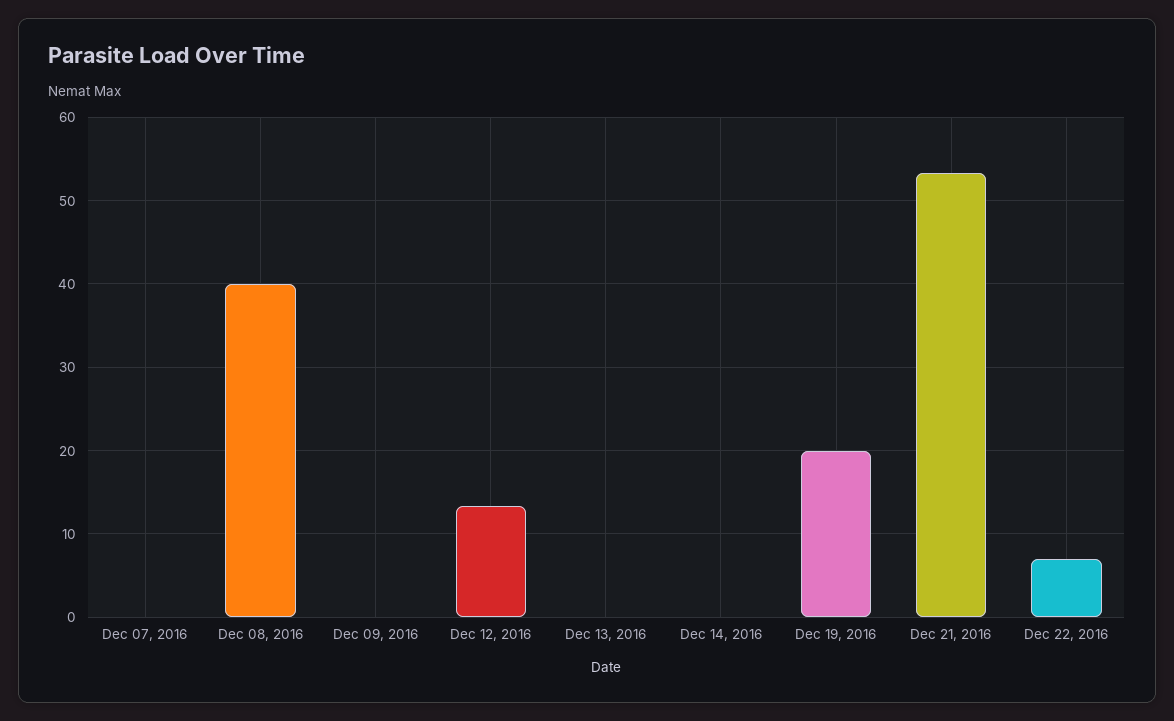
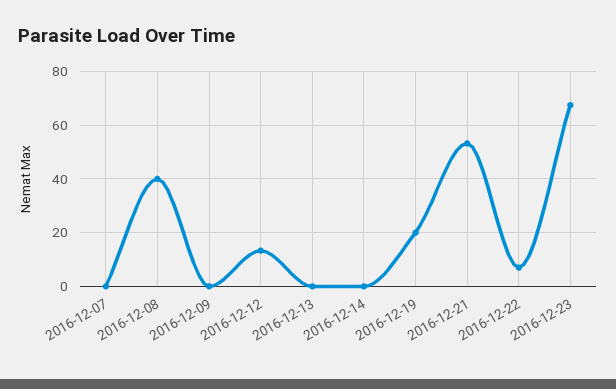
2016-12-23: none -> 67.5

